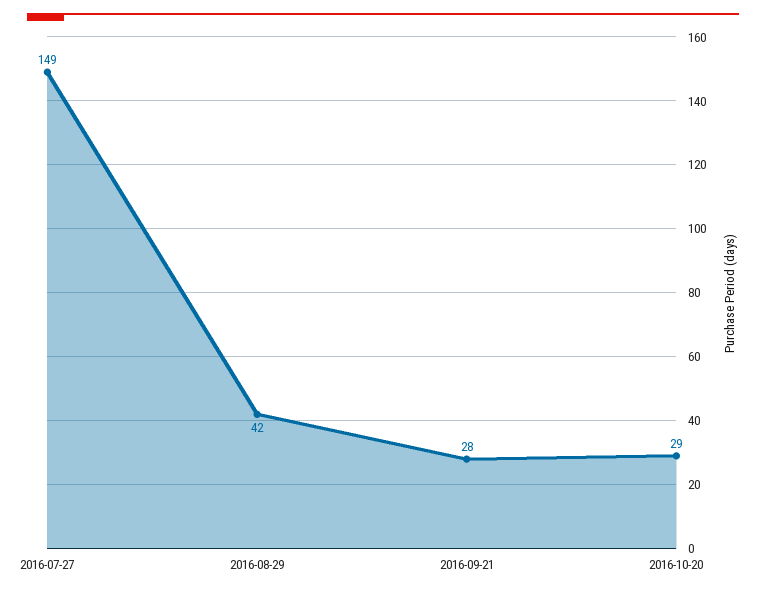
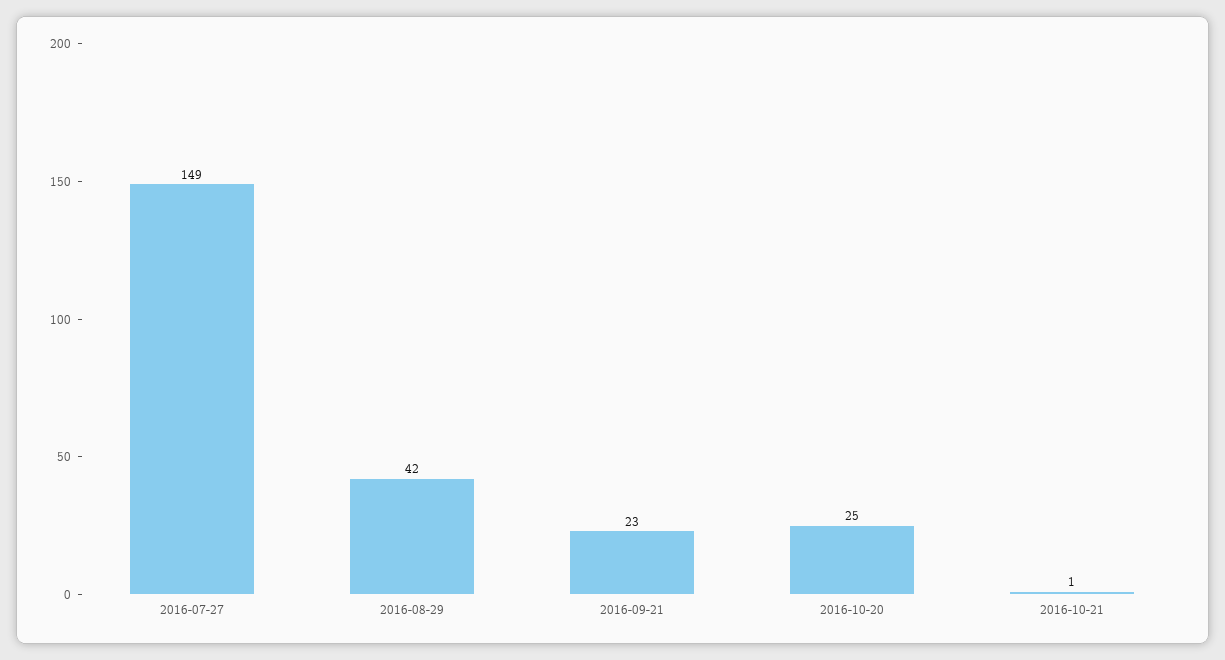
2016-09-21: 28 -> 23
2016-10-20: 29 -> 25
2016-10-21: none -> 1

